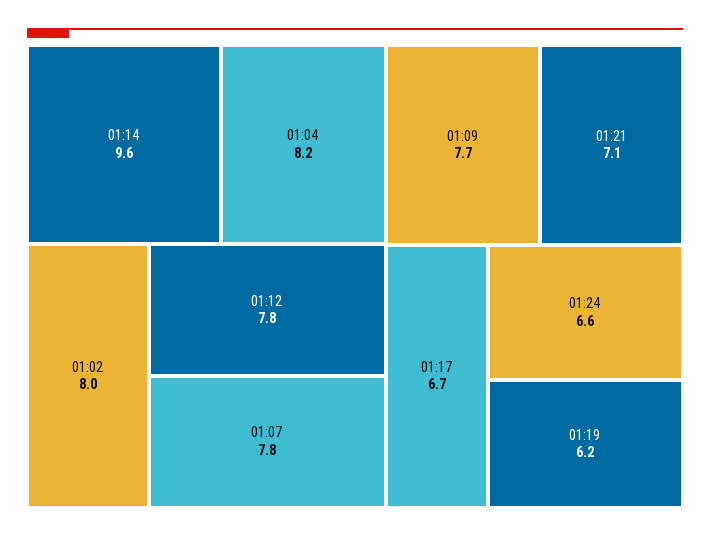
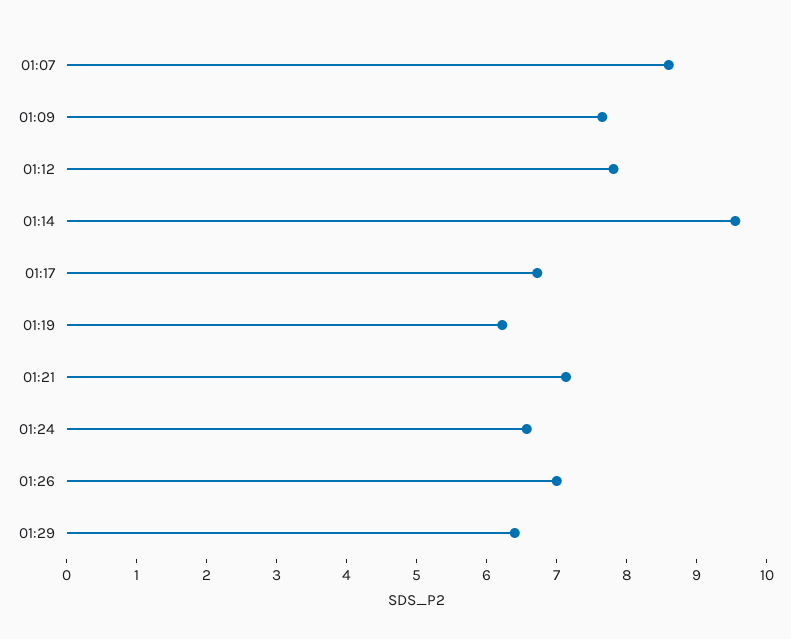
01:04: 8.2 -> none
01:02: 8 -> none
01:07: 7.8 -> 8.6
01:26: none -> 7
01:29: none -> 6.4

